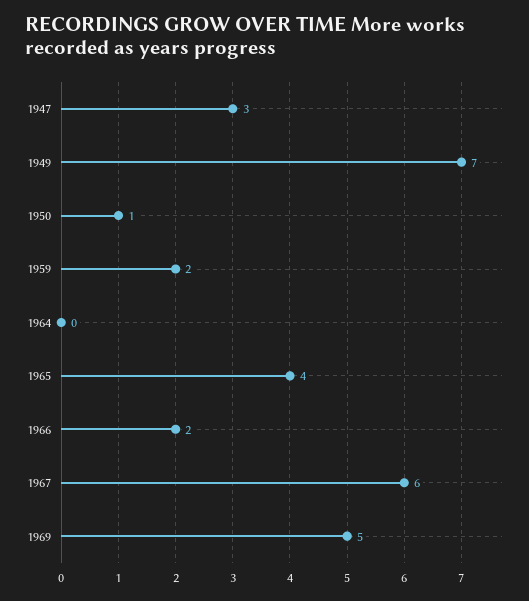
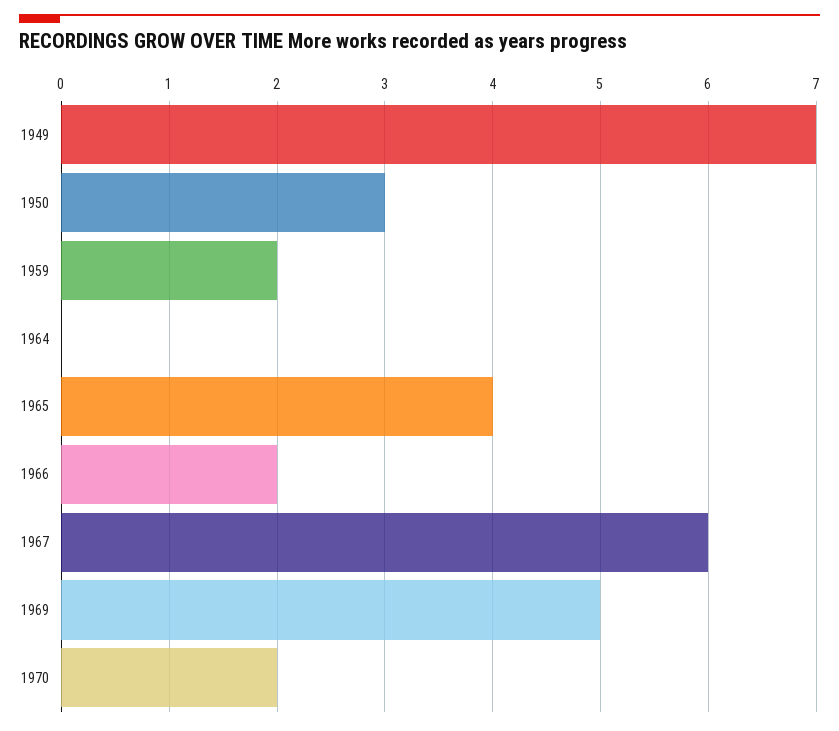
1947: 3 -> none
1950: 1 -> 3
1970: none -> 2

